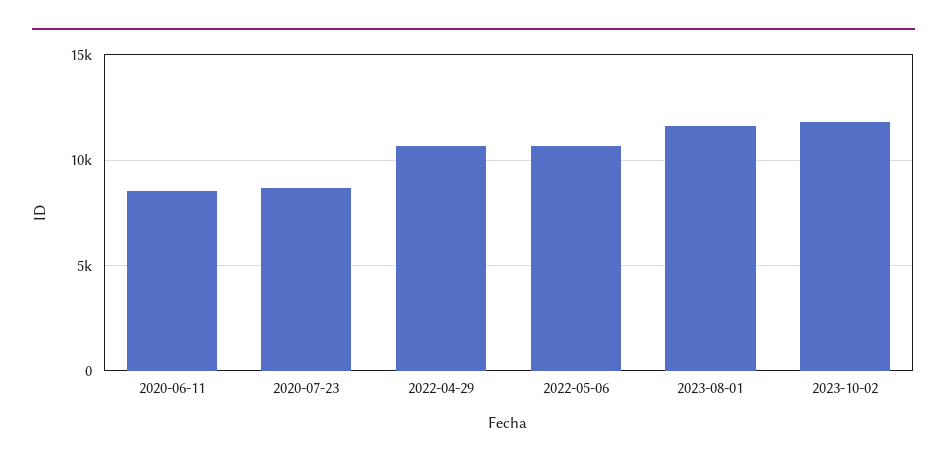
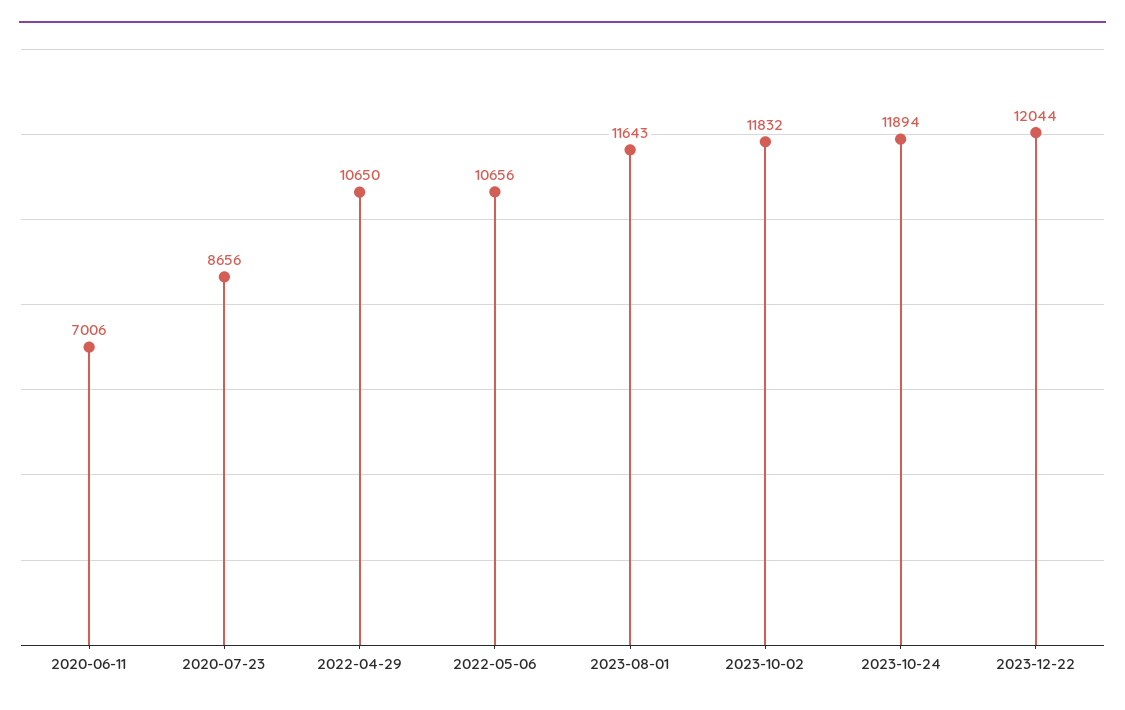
2020-06-11: 8500 -> 7006
2023-10-24: none -> 11894
2023-12-22: none -> 12044

